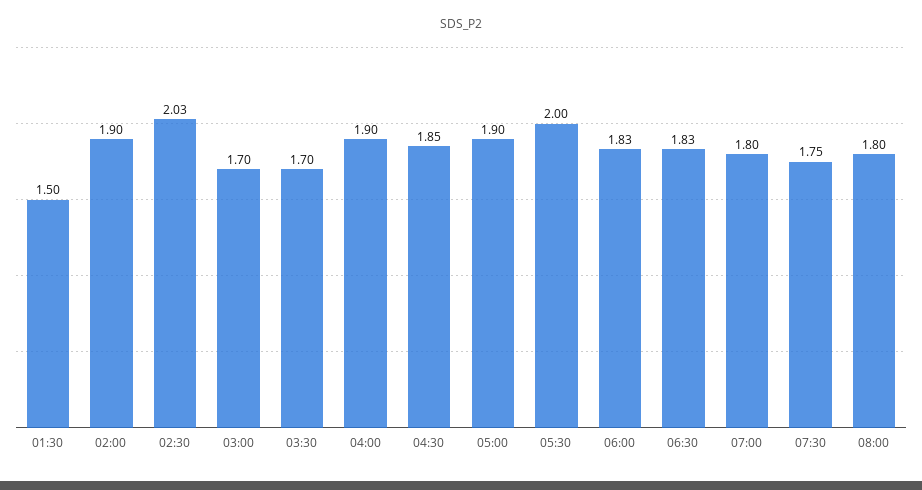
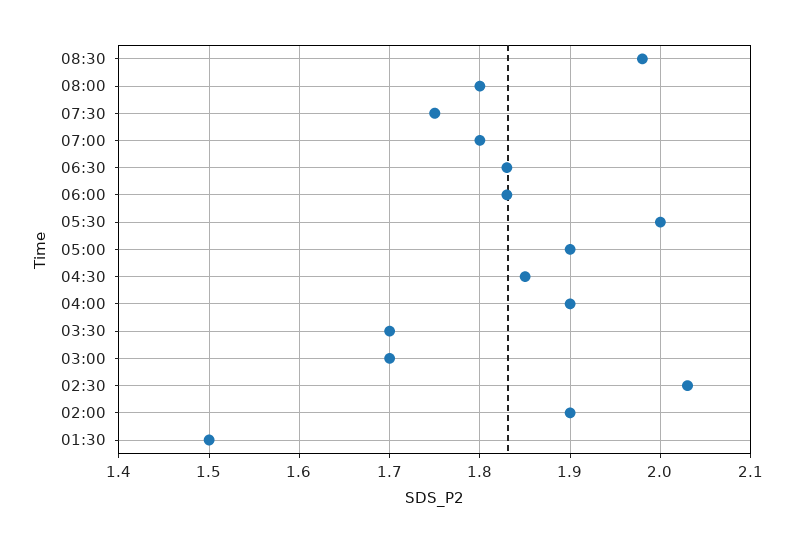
08:30: none -> 1.98

